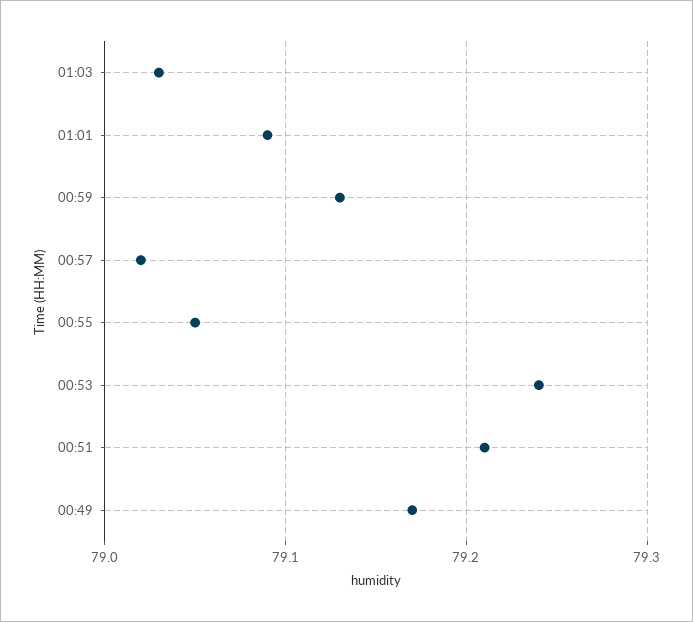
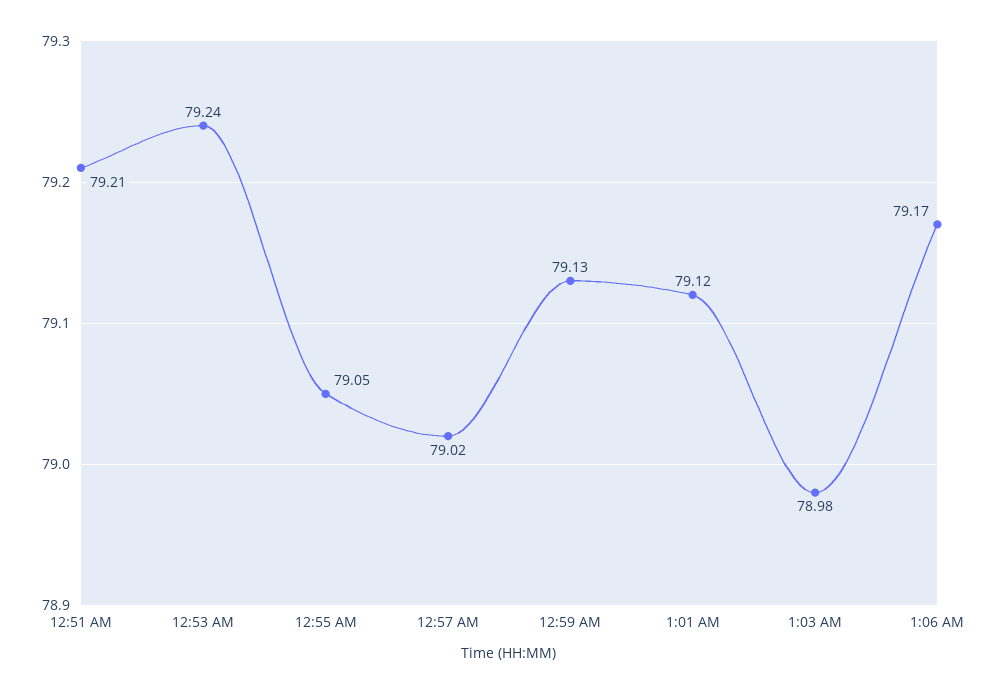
01:03: 79.03 -> 78.98
01:01: 79.09 -> 79.12
00:49: 79.17 -> none
1:06 AM: none -> 79.17

